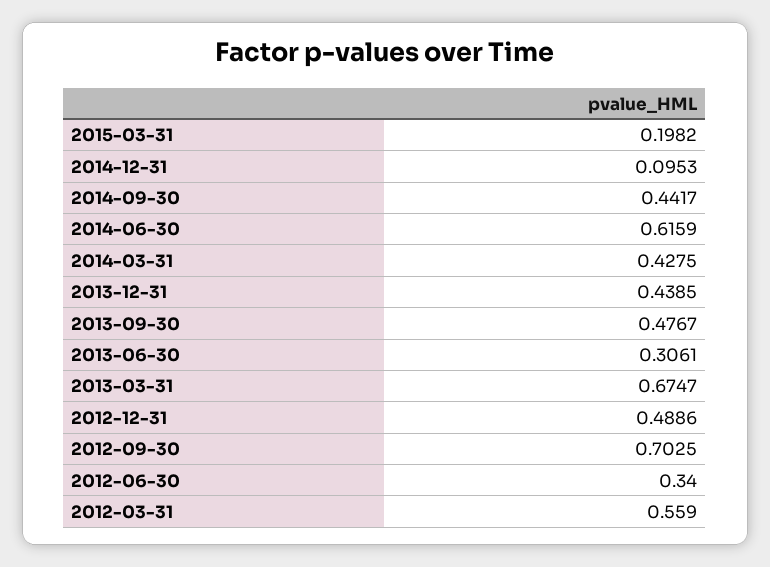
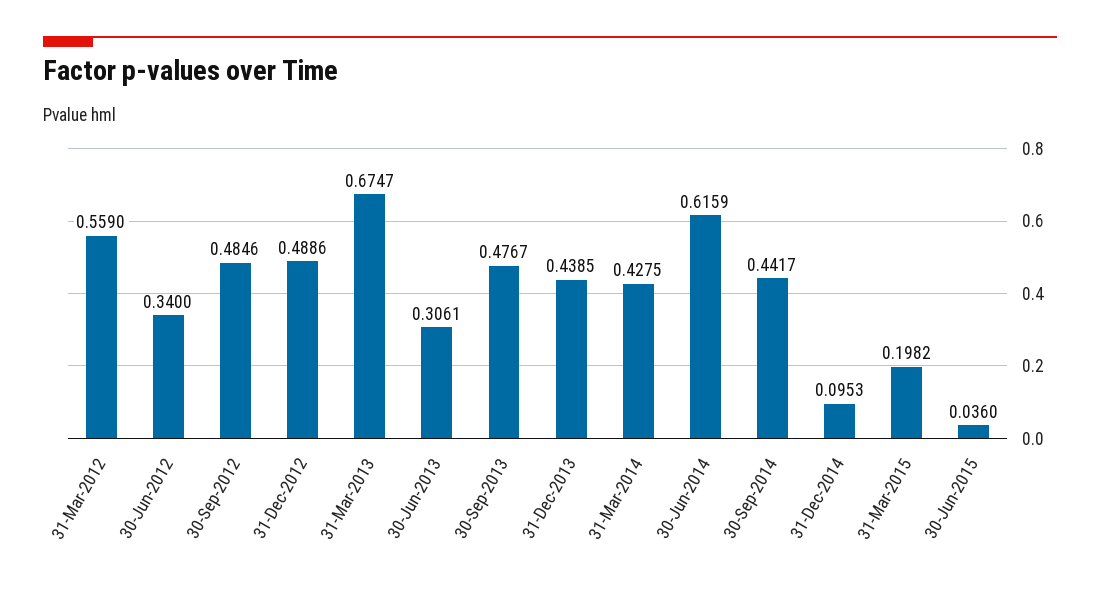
2012-09-30: 0.7025 -> 0.4846
30-Jun-2015: none -> 0.036

